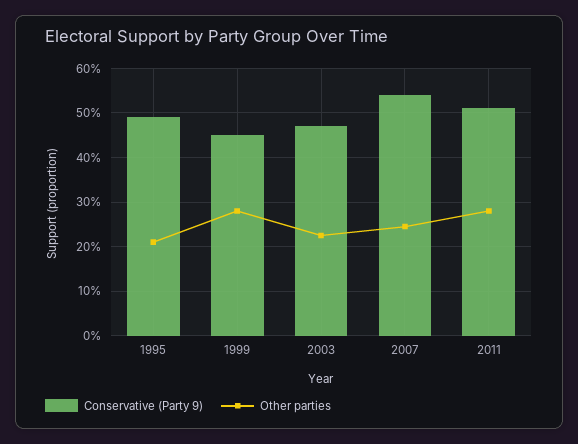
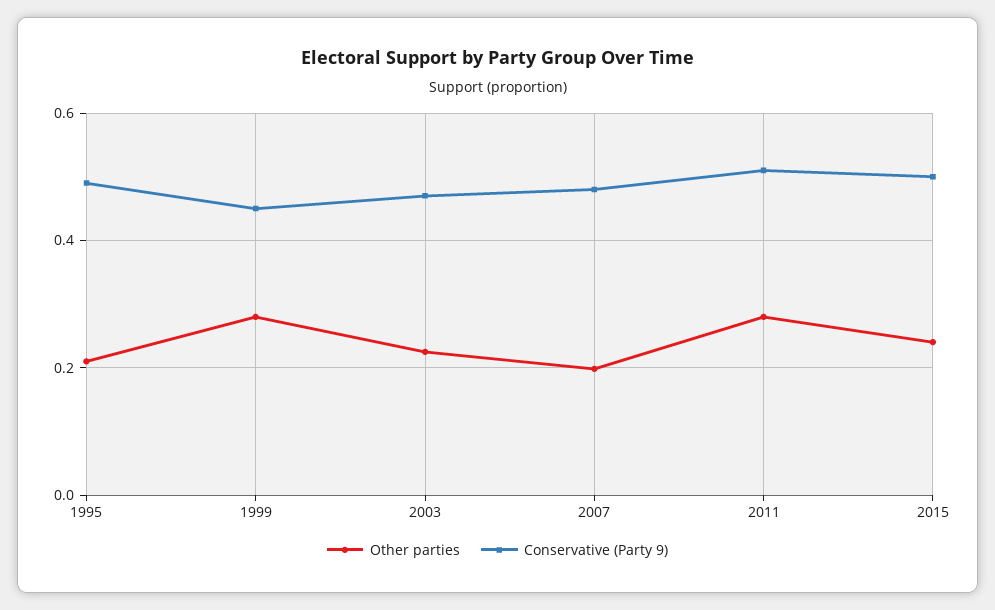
Conservative (Party 9), 2007: 0.54 -> 0.48
Other parties, 2007: 0.24 -> 0.2
Other parties, 2015: none -> 0.24
Conservative (Party 9), 2015: none -> 0.5

